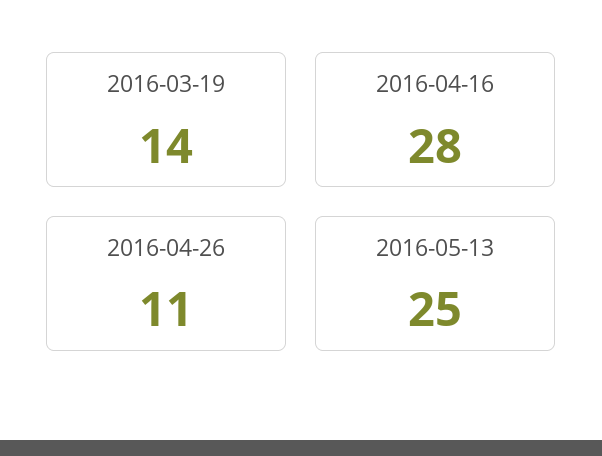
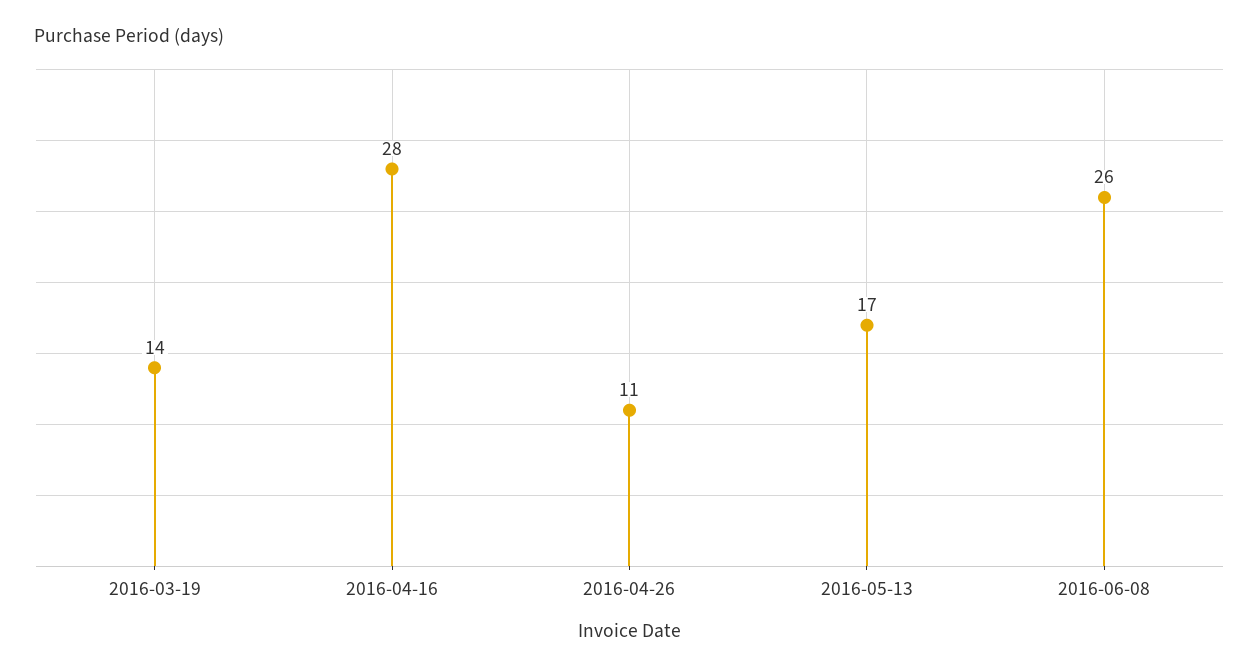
2016-05-13: 25 -> 17
2016-06-08: none -> 26

